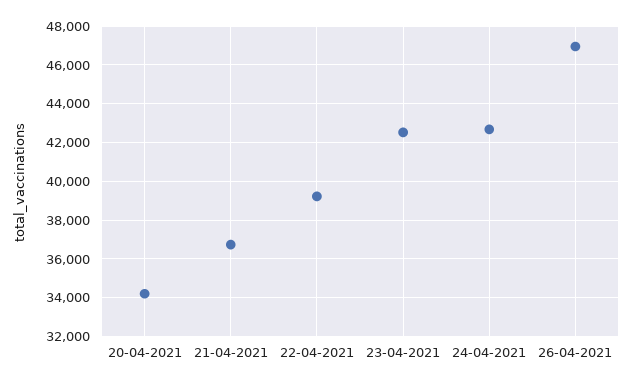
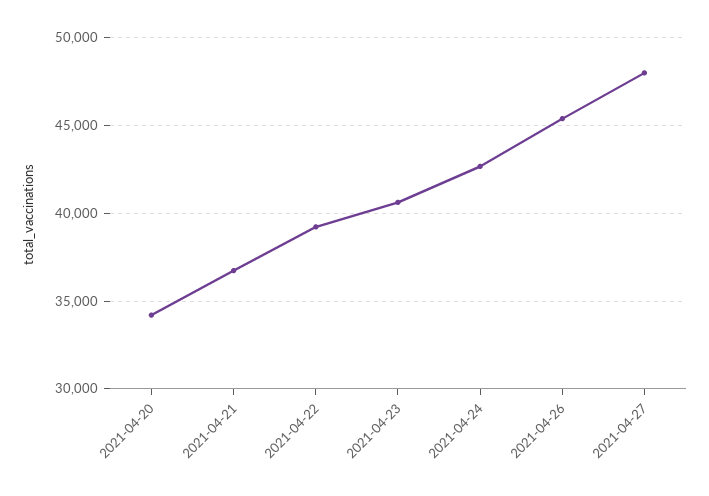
23-04-2021: 42500 -> 40500
26-04-2021: 47000 -> 45500
2021-04-27: none -> 48000

